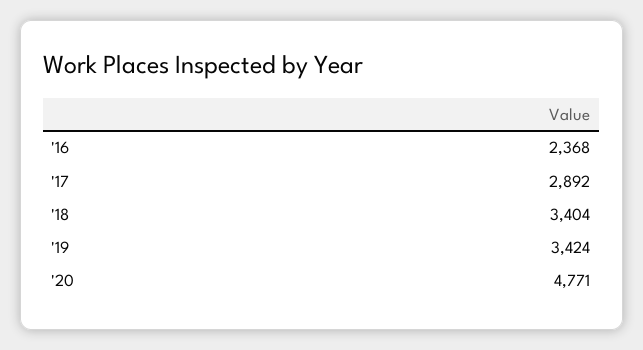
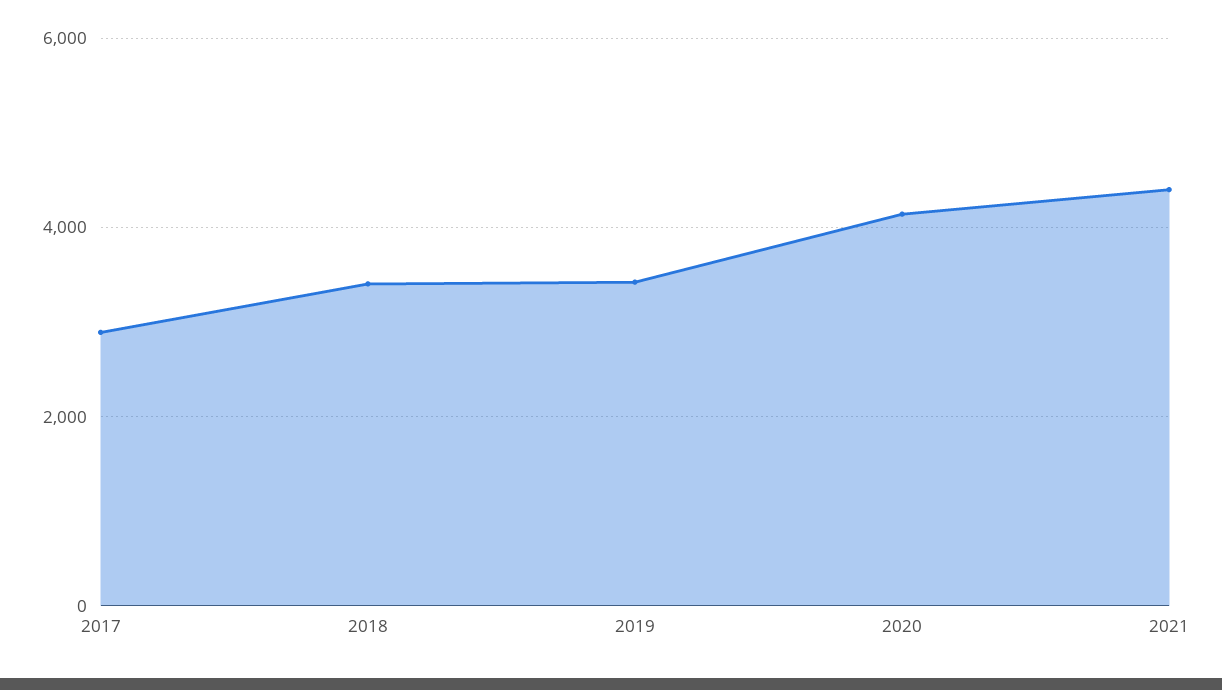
'16: 2368 -> none
'20: 4771 -> 4200
2021: none -> 4400

